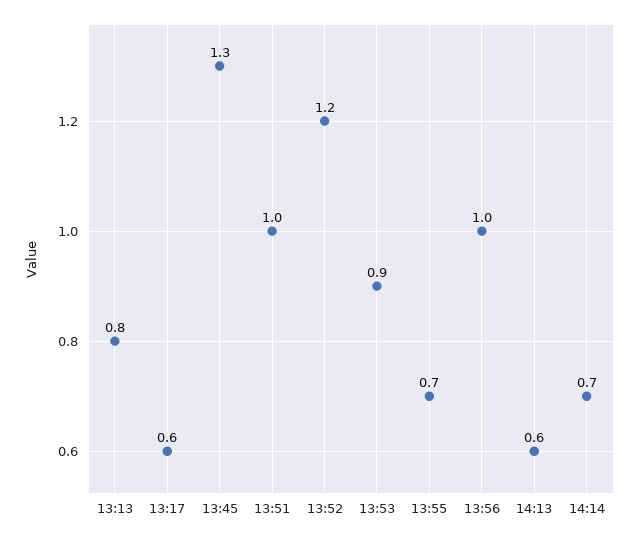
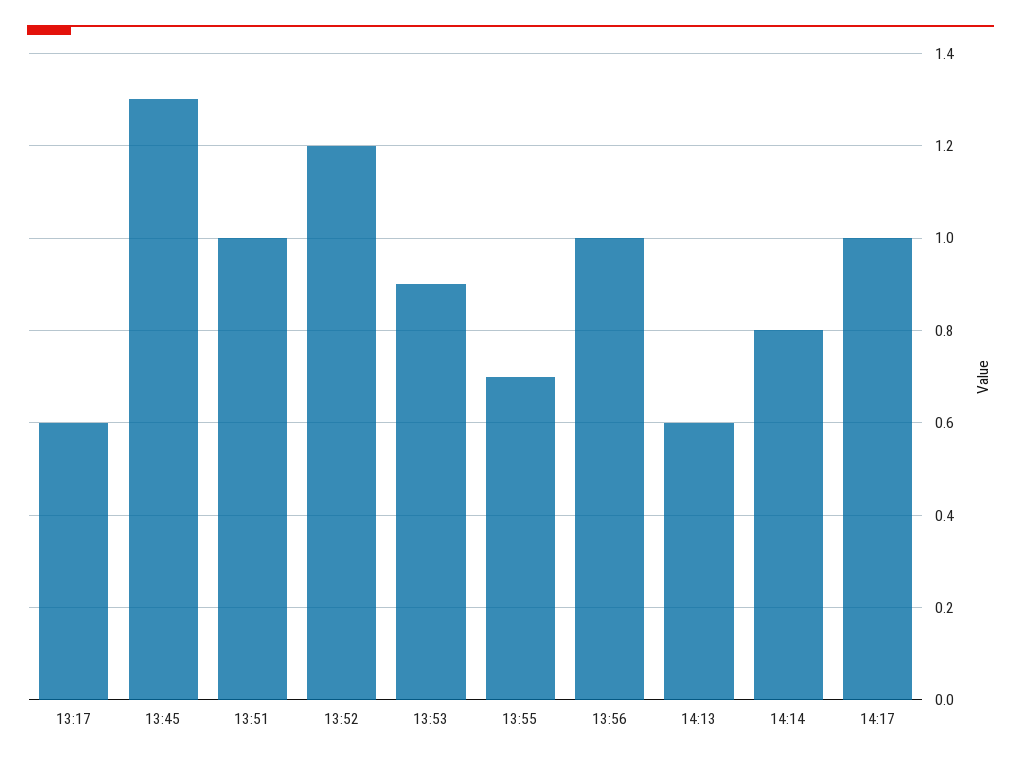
13:13: 0.8 -> none
14:14: 0.7 -> 0.8
14:17: none -> 1

